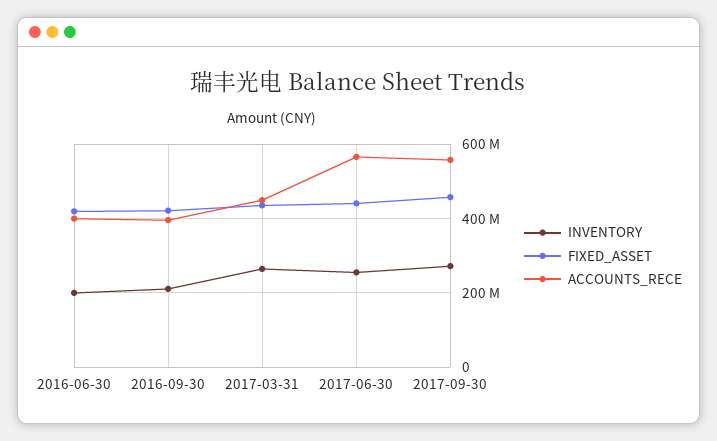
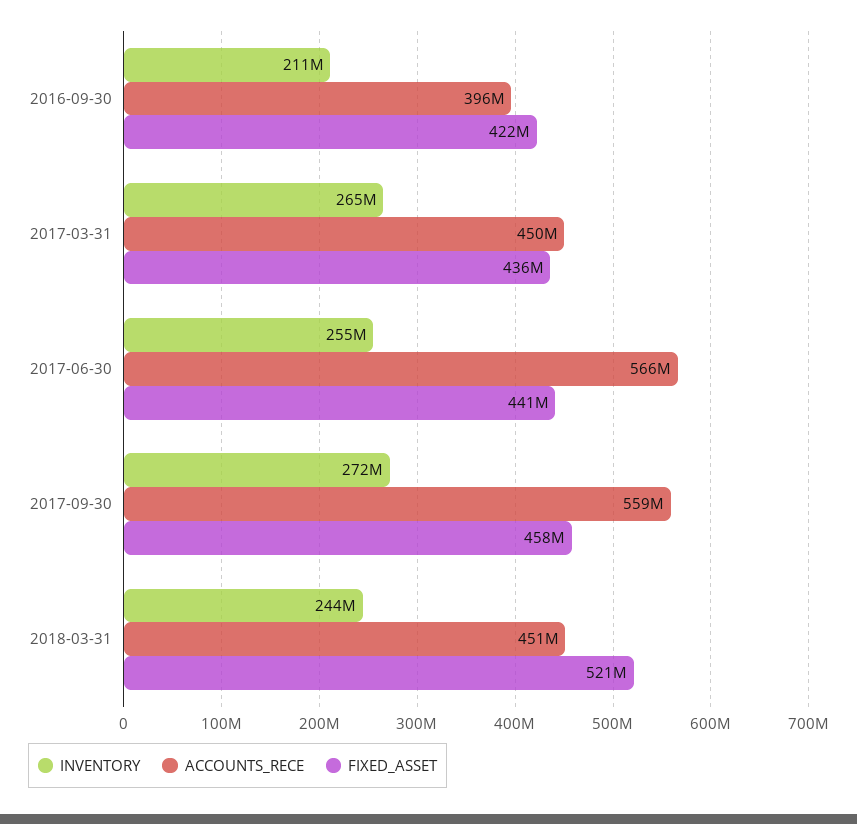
INVENTORY, 2016-06-30: 200000000 -> none
FIXED_ASSET, 2016-06-30: 420000000 -> none
ACCOUNTS_RECE, 2016-06-30: 400000000 -> none
INVENTORY, 2018-03-31: none -> 244000000
ACCOUNTS_RECE, 2018-03-31: none -> 451000000
FIXED_ASSET, 2018-03-31: none -> 521000000

